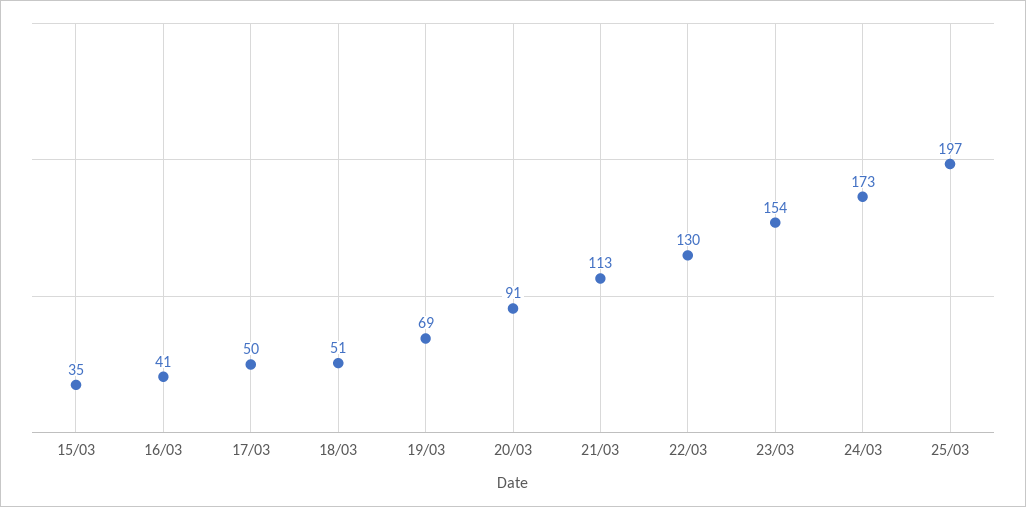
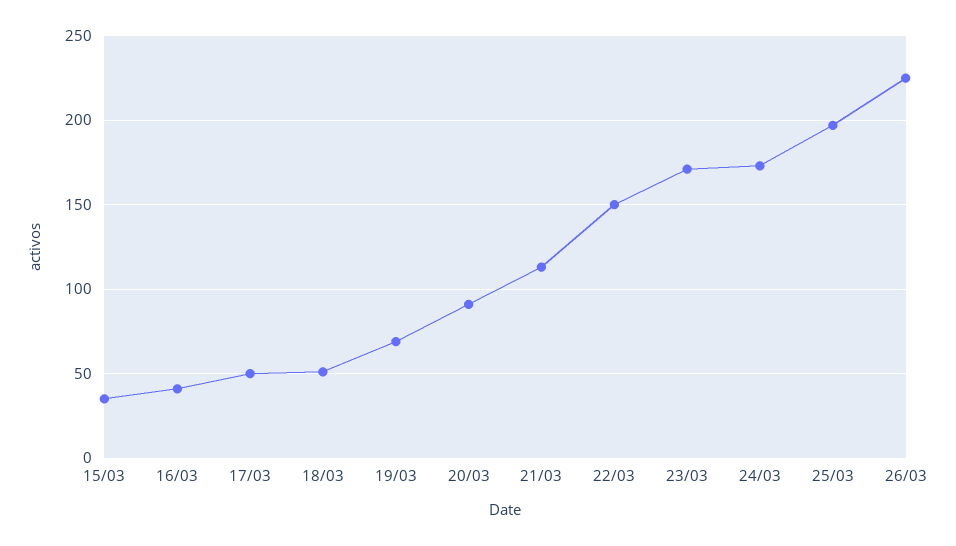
22/03: 130 -> 150
23/03: 154 -> 170
26/03: none -> 225

